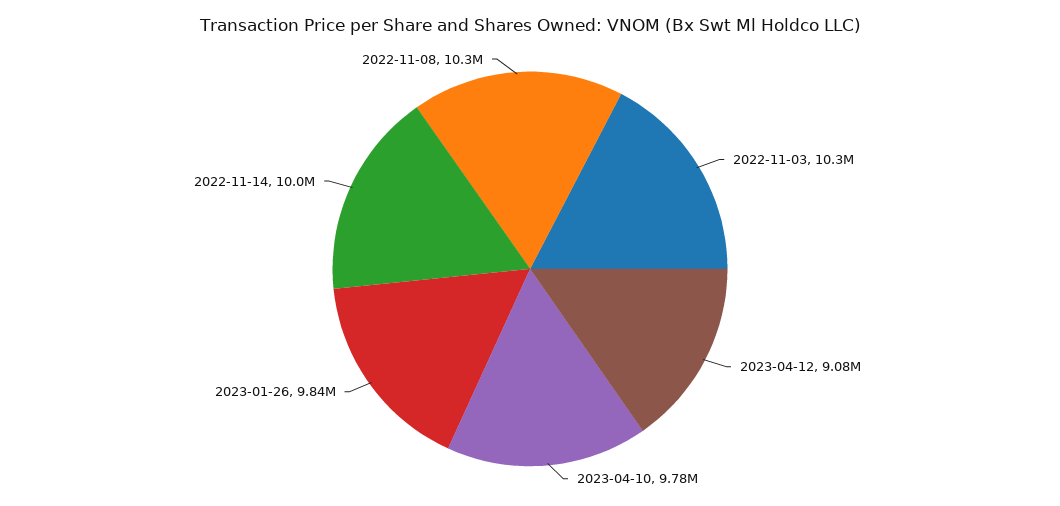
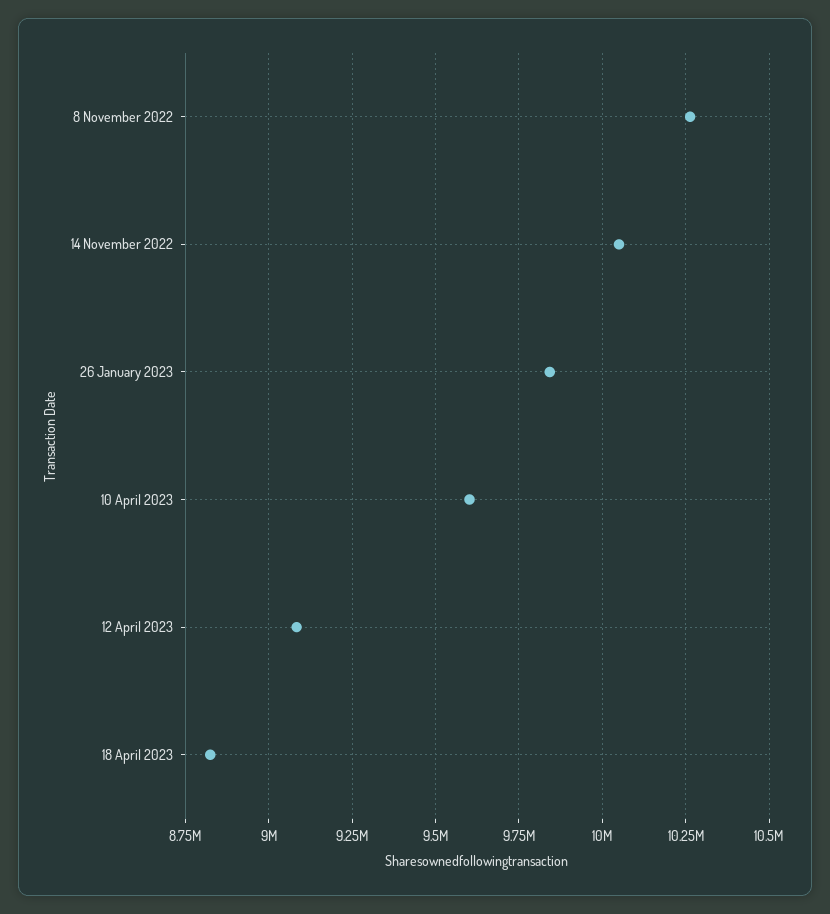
2022-11-03: 10300000 -> none
2023-04-10: 9780000 -> 9600000
18 April 2023: none -> 8825000

